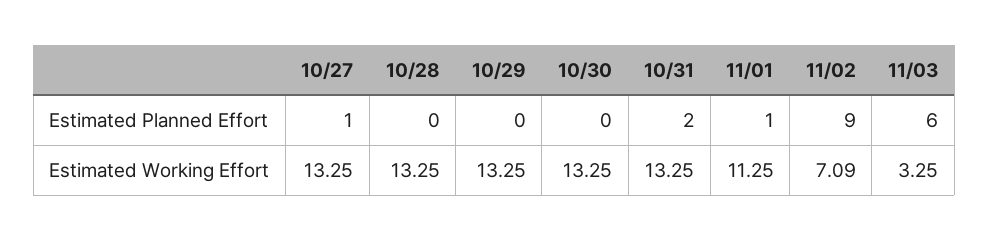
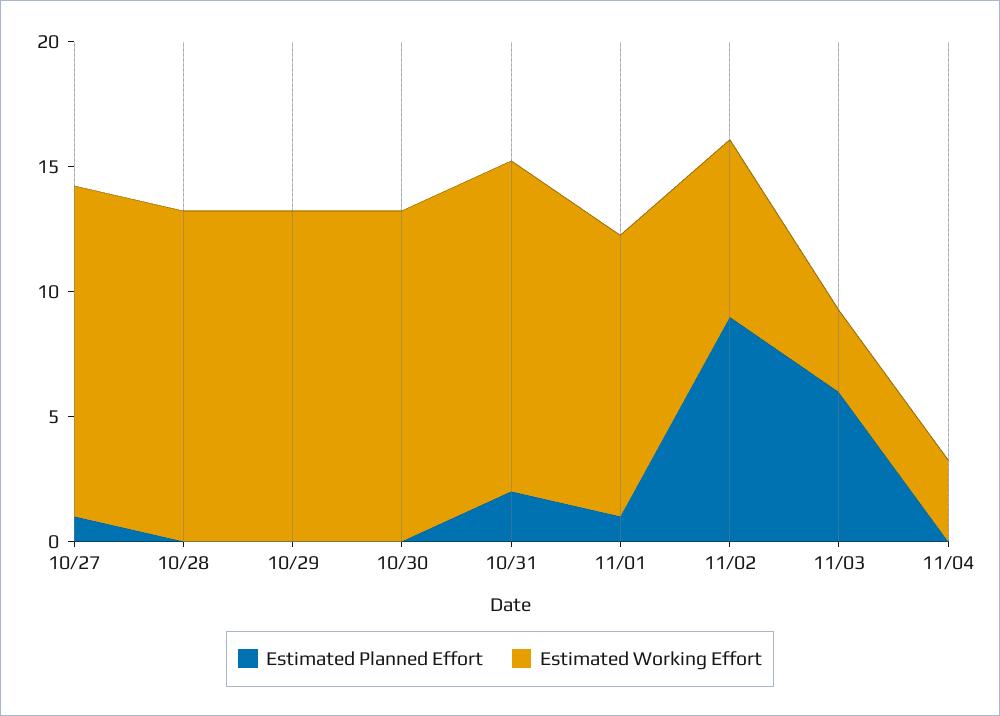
Estimated Planned Effort, 11/04: none -> 0
Estimated Working Effort, 11/04: none -> 3

